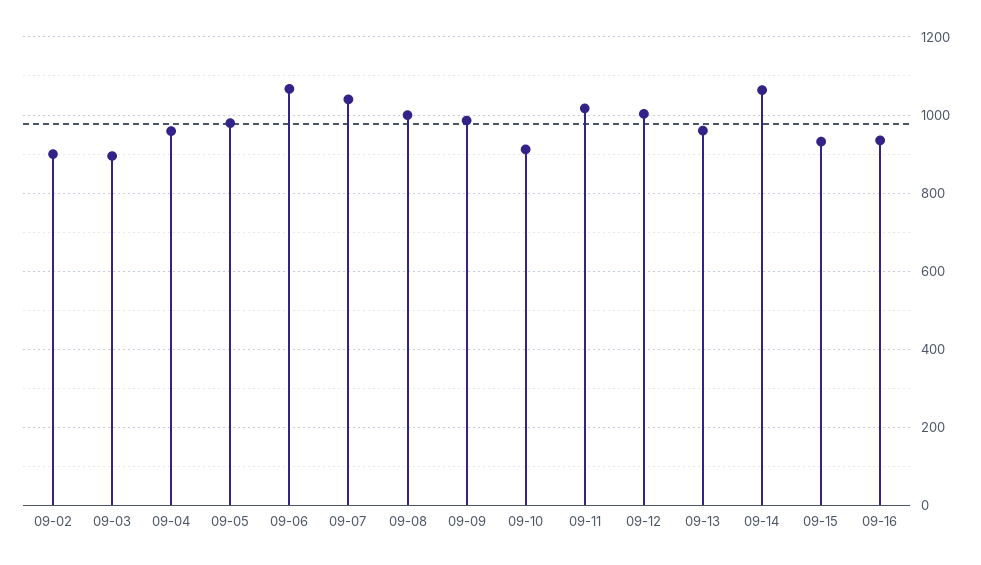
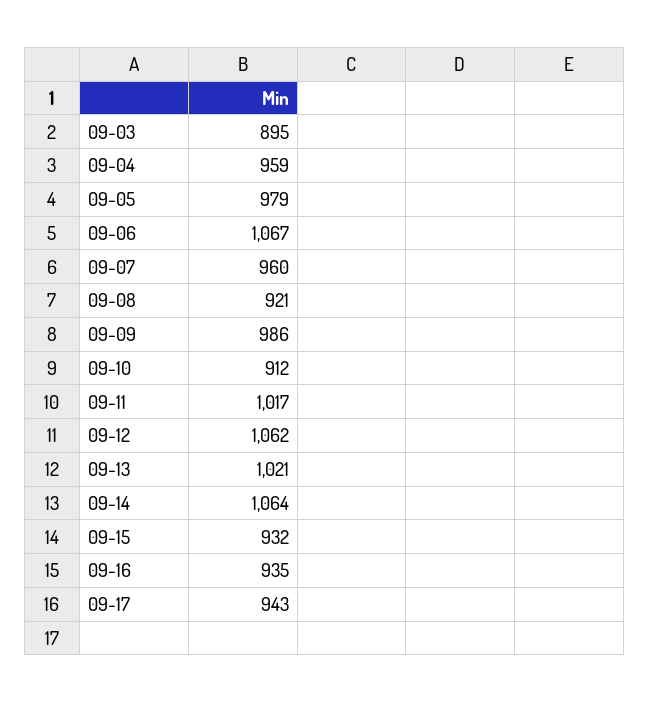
09-02: 900 -> none
09-07: 1040 -> 960
09-08: 1000 -> 921
09-12: 1000 -> 1062
09-13: 960 -> 1021
09-17: none -> 943

